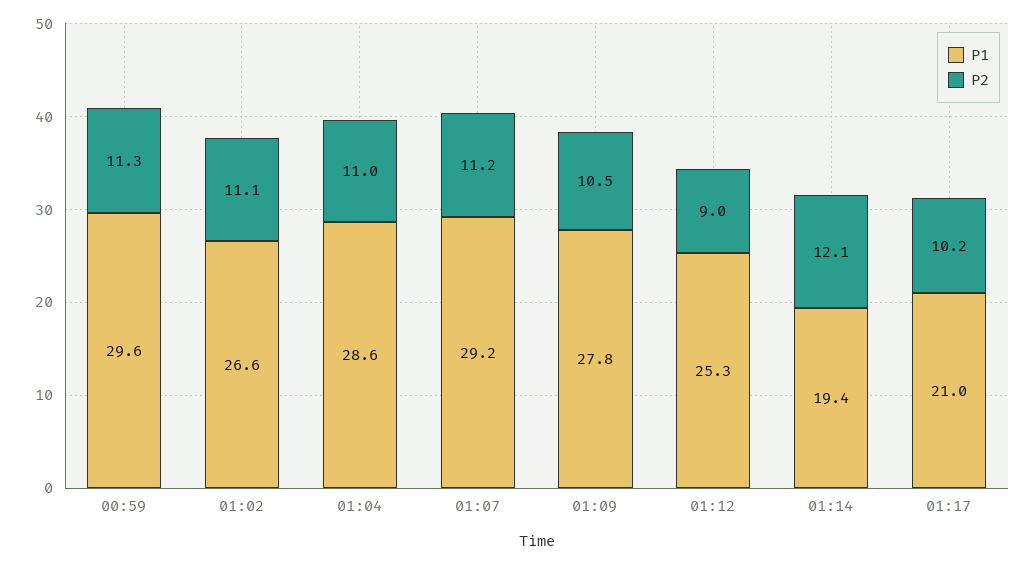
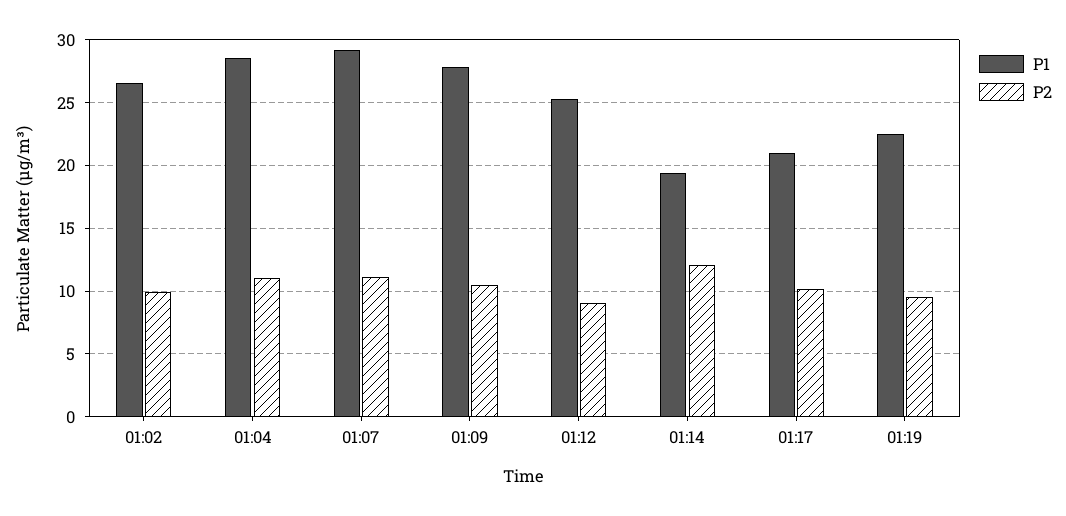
P1, 00:59: 29.6 -> none
P2, 00:59: 11.3 -> none
P2, 01:02: 11.1 -> 10
P1, 01:19: none -> 22.5
P2, 01:19: none -> 9.5

